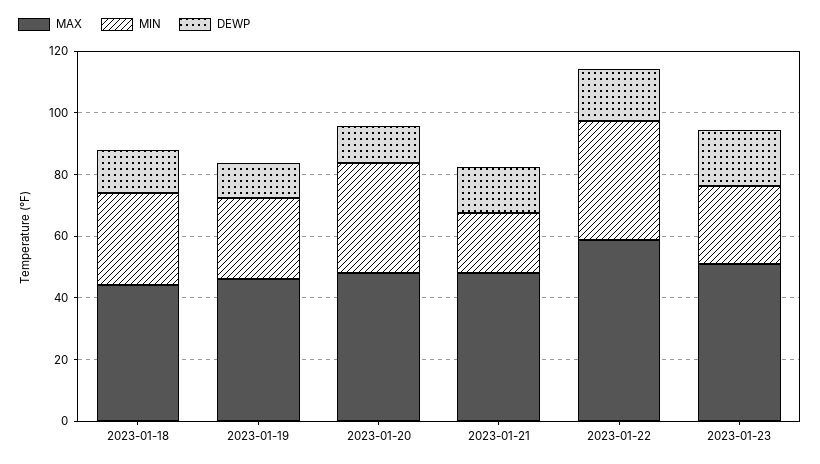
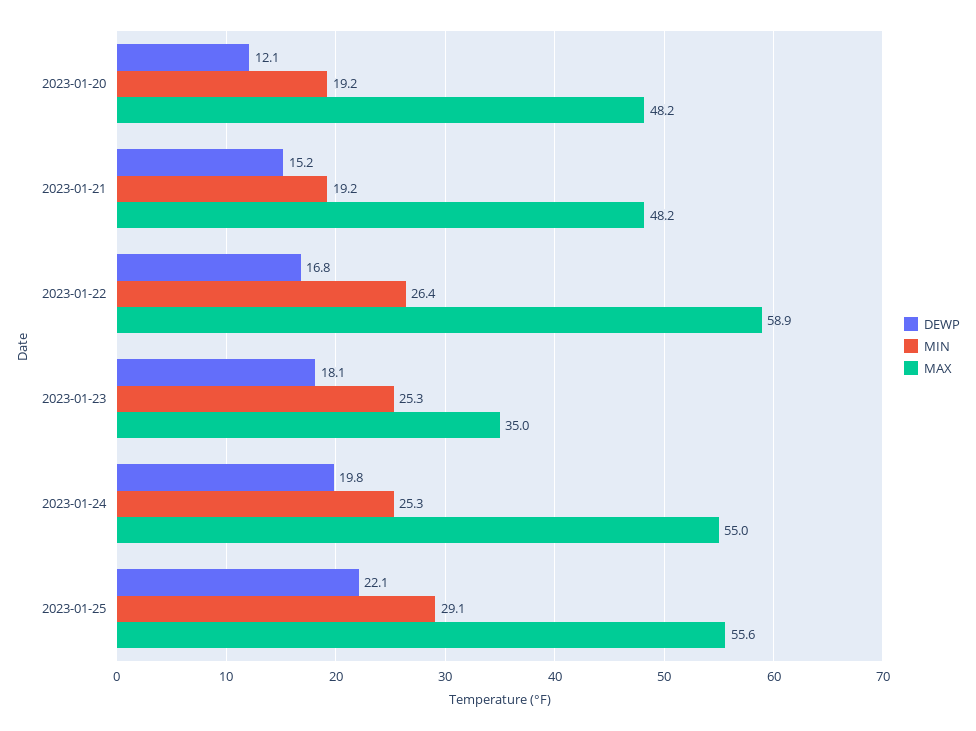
MAX, 2023-01-18: 45 -> none
MIN, 2023-01-18: 30 -> none
DEWP, 2023-01-18: 15 -> none
MAX, 2023-01-19: 45 -> none
MIN, 2023-01-19: 25 -> none
DEWP, 2023-01-19: 10 -> none
MIN, 2023-01-20: 35 -> 19.2
MIN, 2023-01-22: 40 -> 26.4
MAX, 2023-01-23: 50 -> 35
DEWP, 2023-01-24: none -> 19.8
MIN, 2023-01-24: none -> 25.3
MAX, 2023-01-24: none -> 55
DEWP, 2023-01-25: none -> 22.1
MIN, 2023-01-25: none -> 29.1
MAX, 2023-01-25: none -> 55.6

